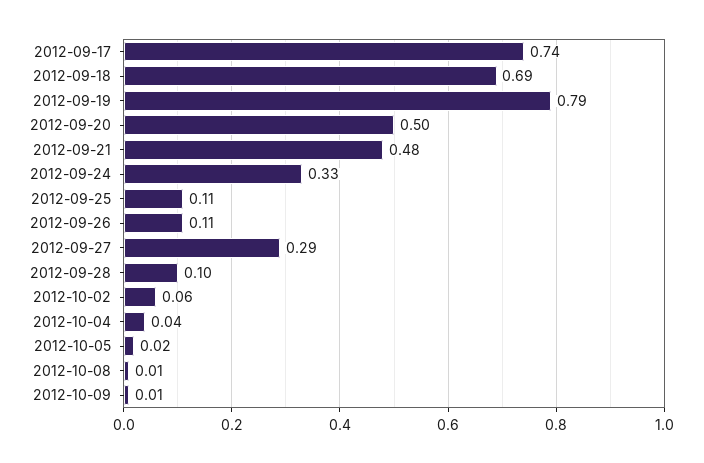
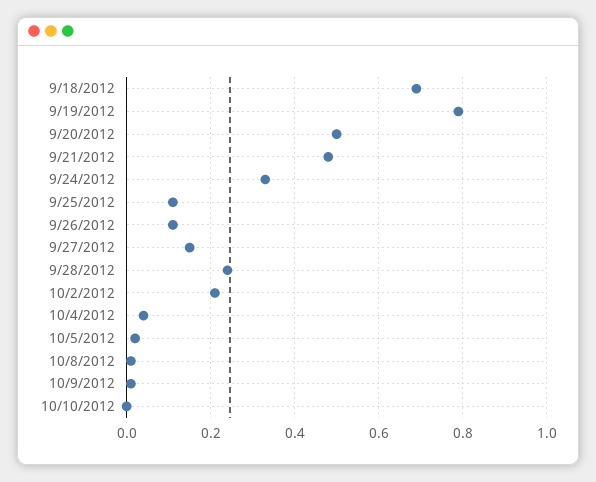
2012-09-17: 0.74 -> none
2012-09-27: 0.29 -> 0.15
2012-09-28: 0.1 -> 0.25
2012-10-02: 0.06 -> 0.2
10/10/2012: none -> 0

